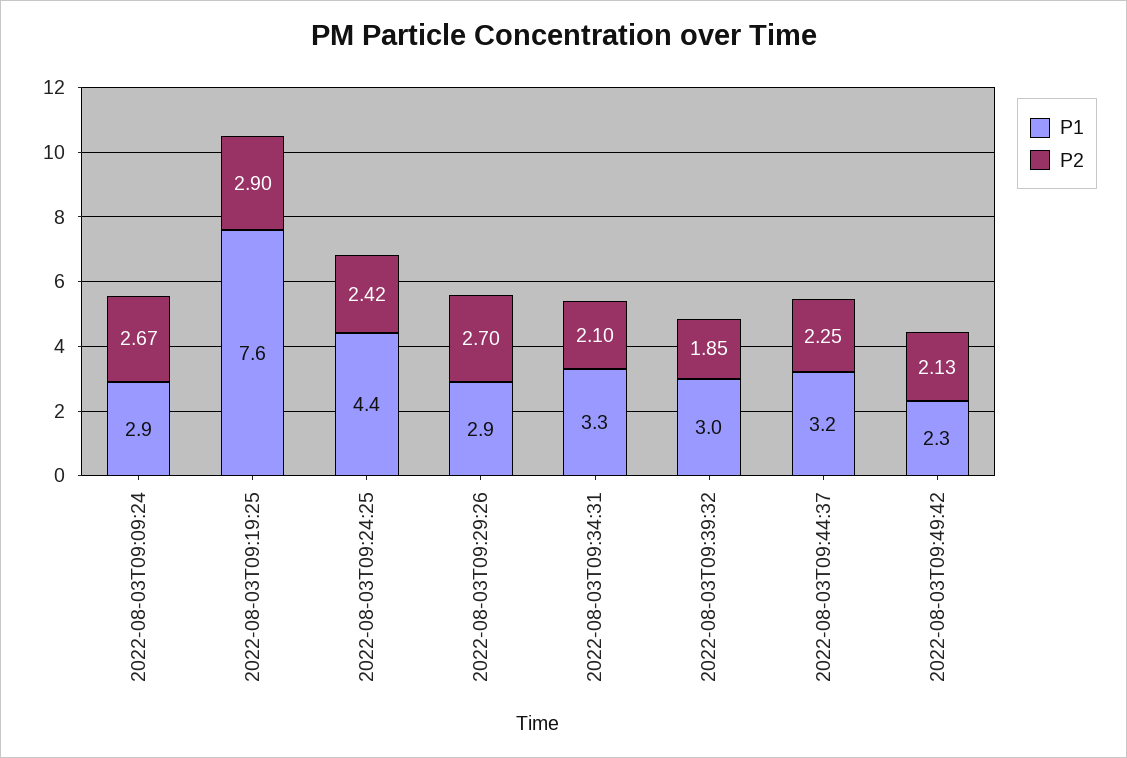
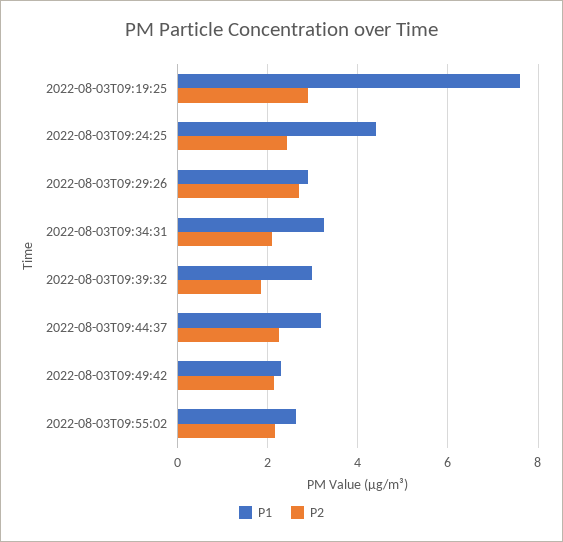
P1, 2022-08-03T09:09:24: 2.9 -> none
P2, 2022-08-03T09:09:24: 2.67 -> none
P1, 2022-08-03T09:55:02: none -> 2.6
P2, 2022-08-03T09:55:02: none -> 2.2

